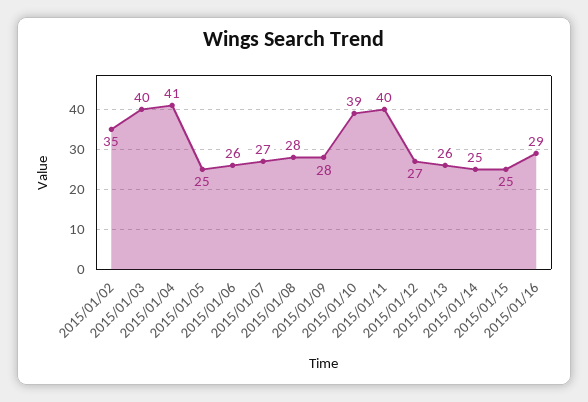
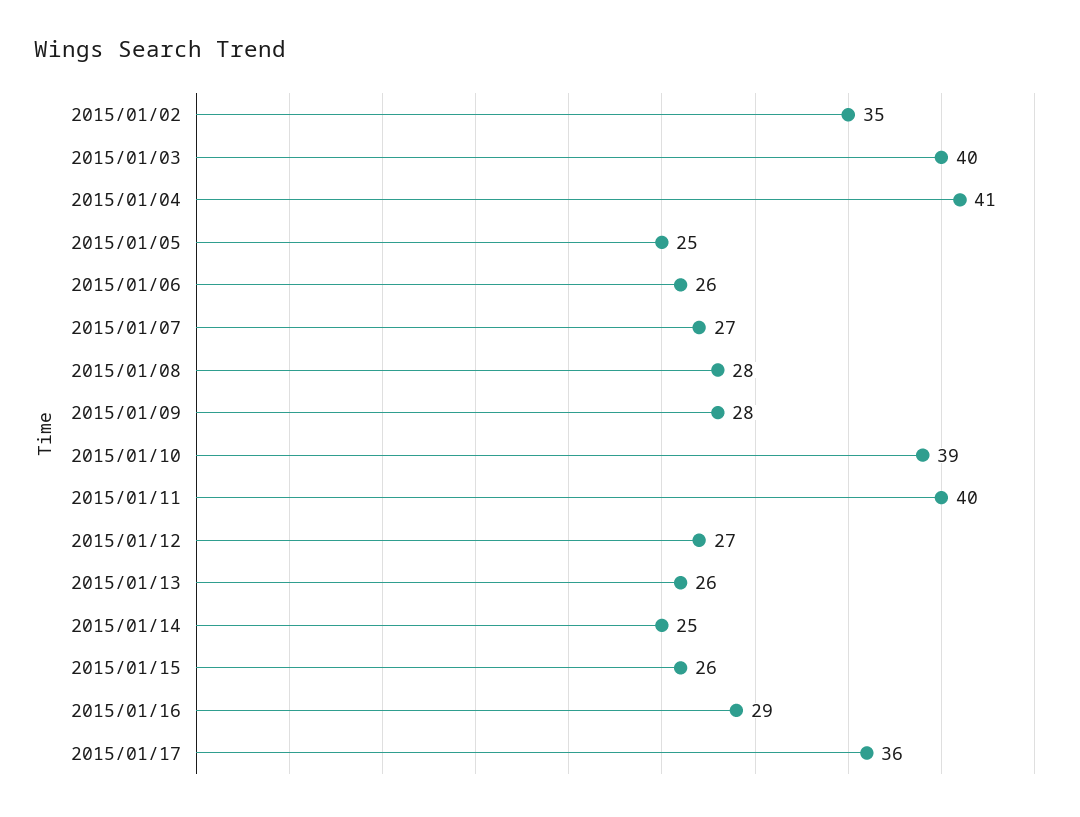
2015/01/15: 25 -> 26
2015/01/17: none -> 36

